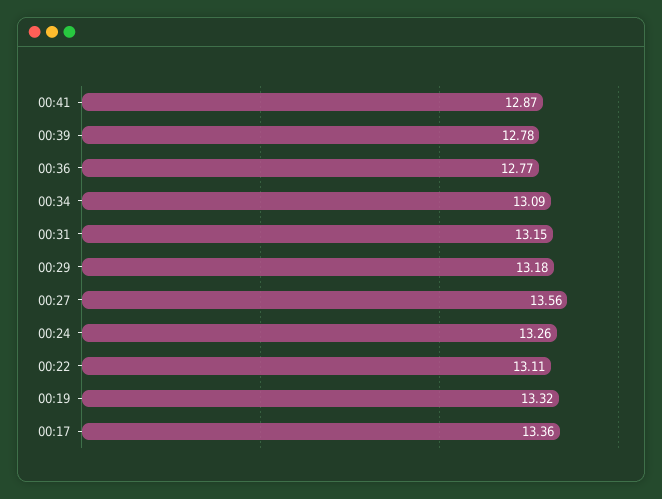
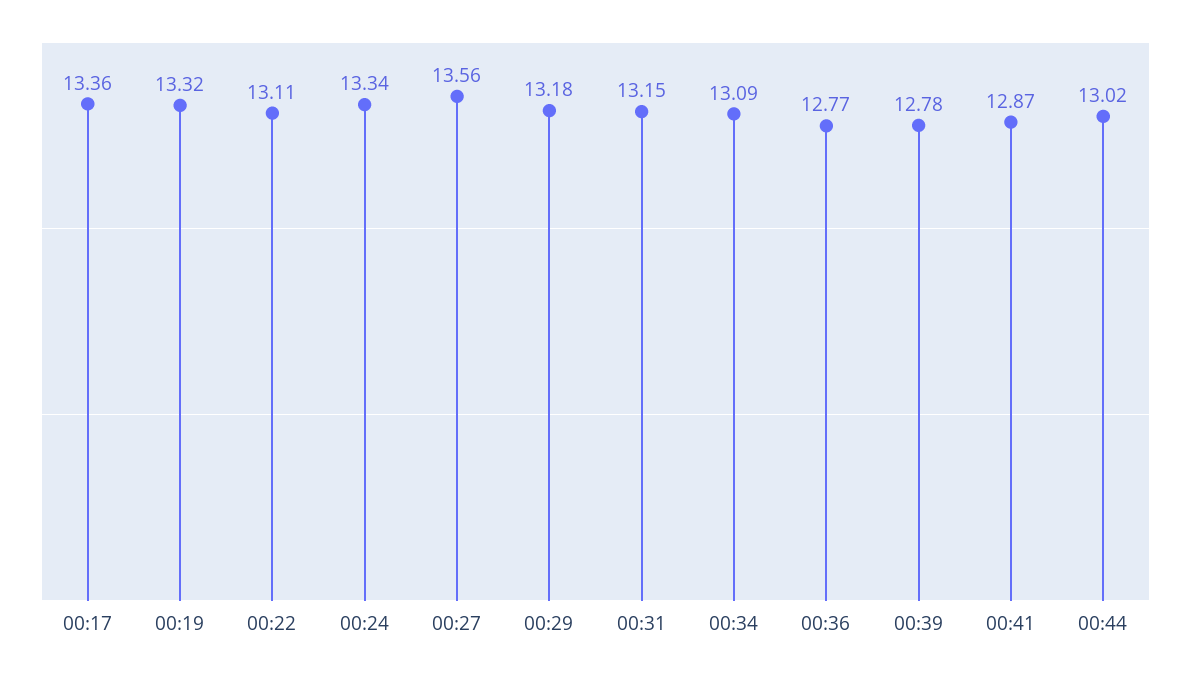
00:24: 13.26 -> 13.34
00:44: none -> 13.02

